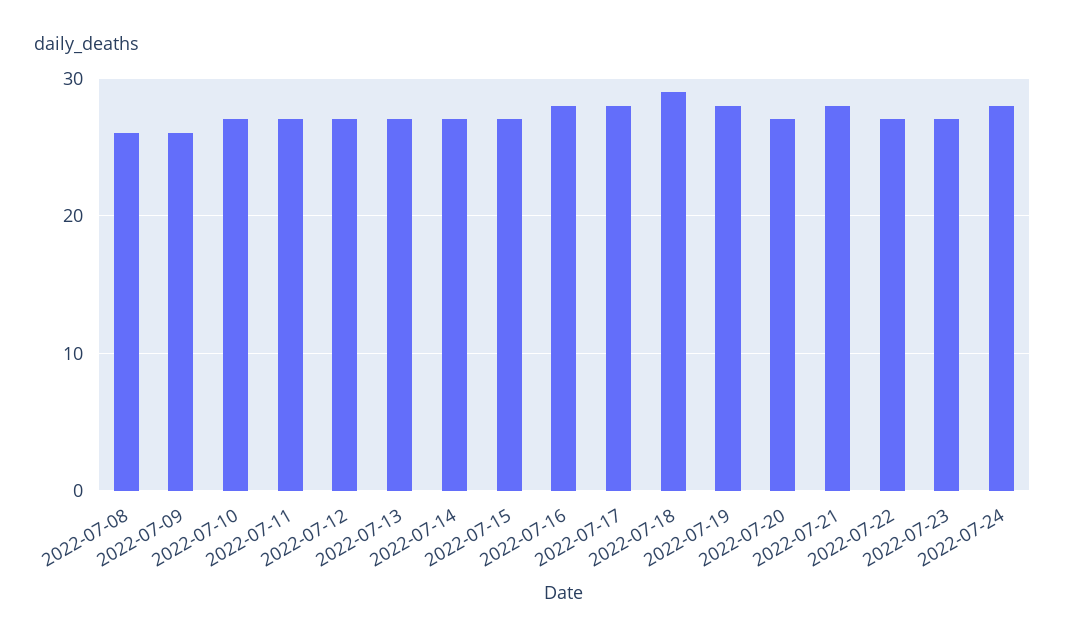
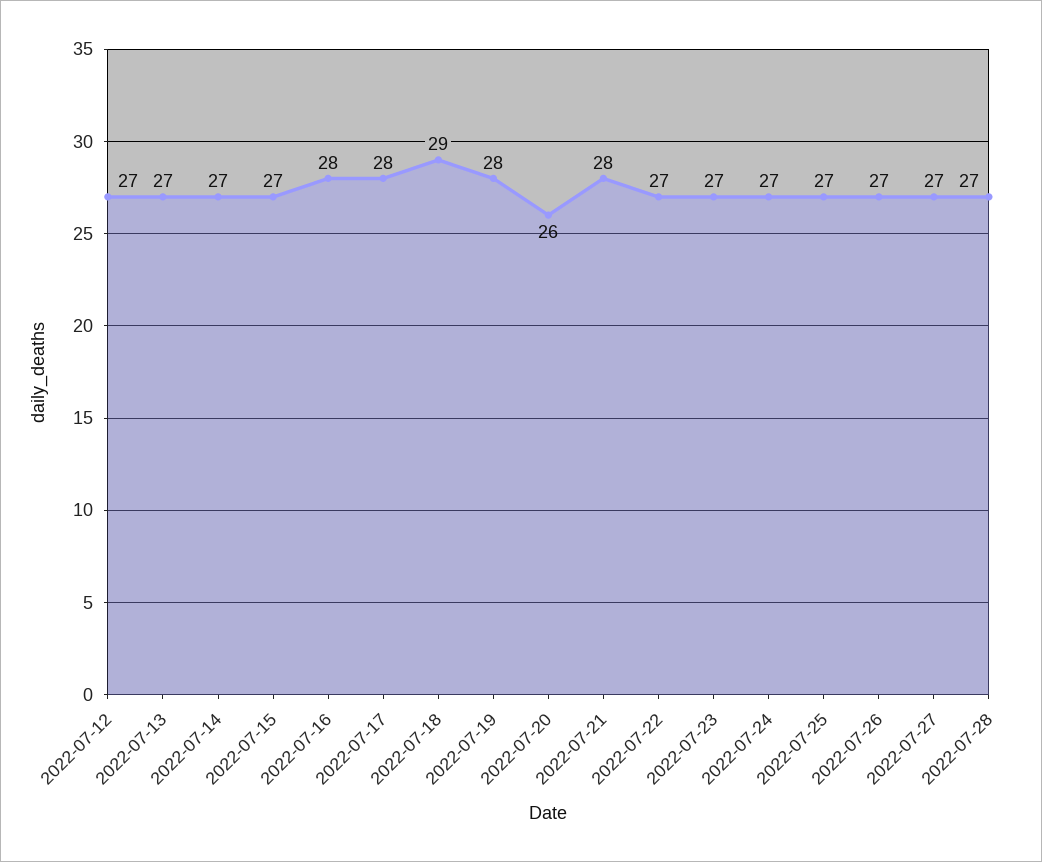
2022-07-08: 26 -> none
2022-07-09: 26 -> none
2022-07-10: 27 -> none
2022-07-11: 27 -> none
2022-07-20: 27 -> 26
2022-07-24: 28 -> 27
2022-07-25: none -> 27
2022-07-26: none -> 27
2022-07-27: none -> 27
2022-07-28: none -> 27

